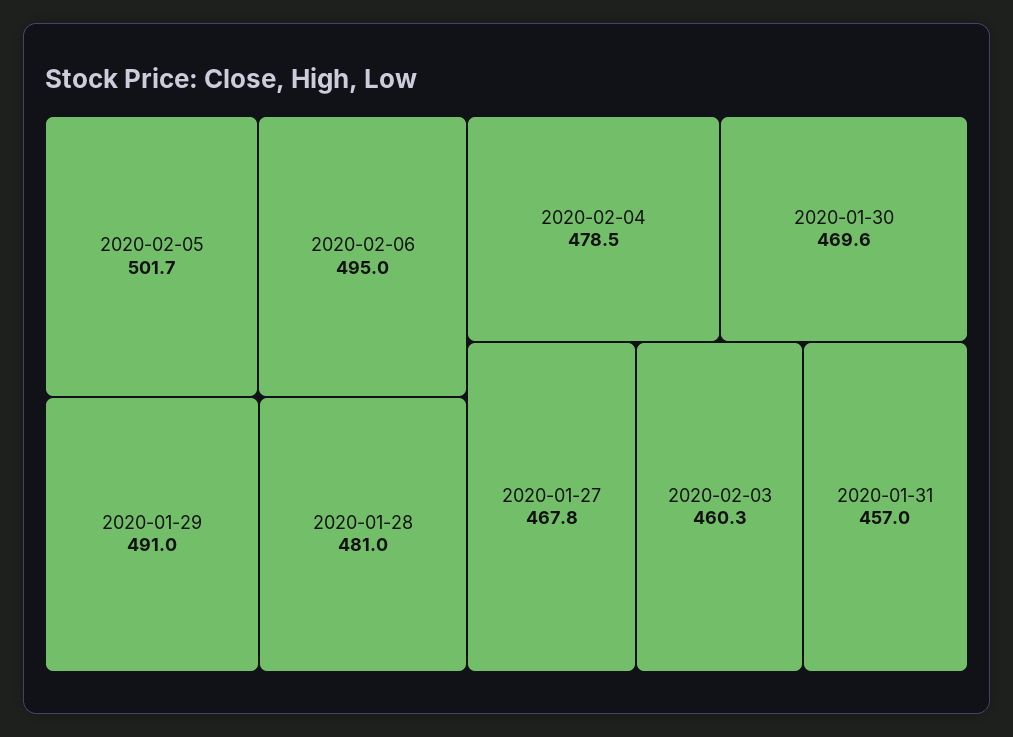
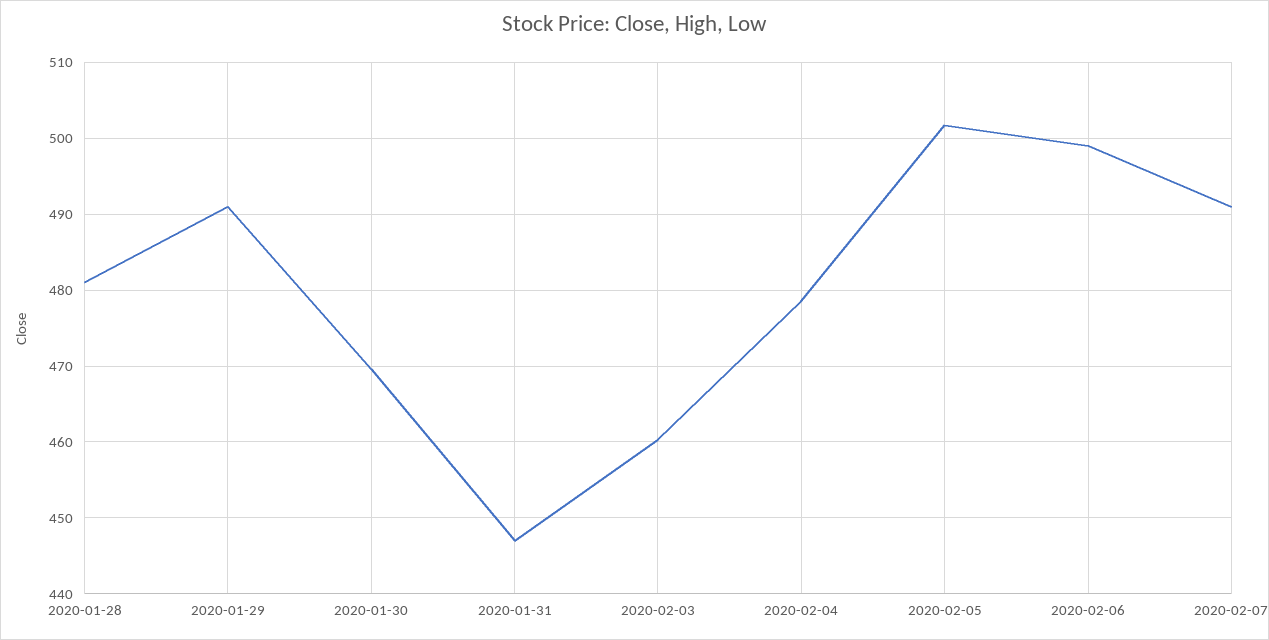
2020-02-06: 495 -> 499
2020-01-27: 467.8 -> none
2020-01-31: 457 -> 447
2020-02-07: none -> 491

